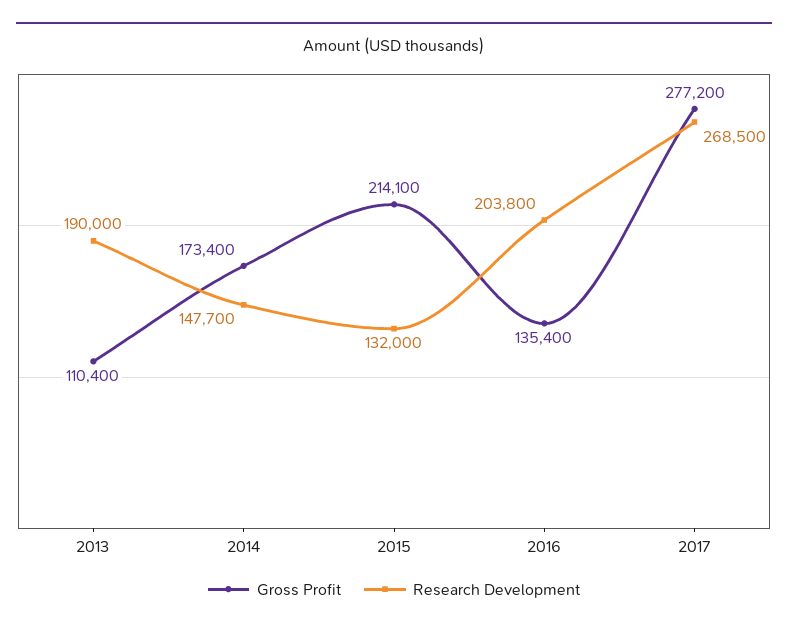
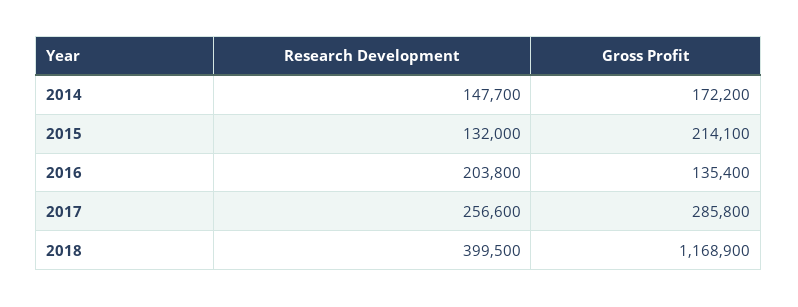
Gross Profit, 2013: 110400 -> none
Research Development, 2013: 190000 -> none
Gross Profit, 2014: 173400 -> 172200
Gross Profit, 2017: 277200 -> 285800
Research Development, 2017: 268500 -> 256600
Research Development, 2018: none -> 399500
Gross Profit, 2018: none -> 1168900

